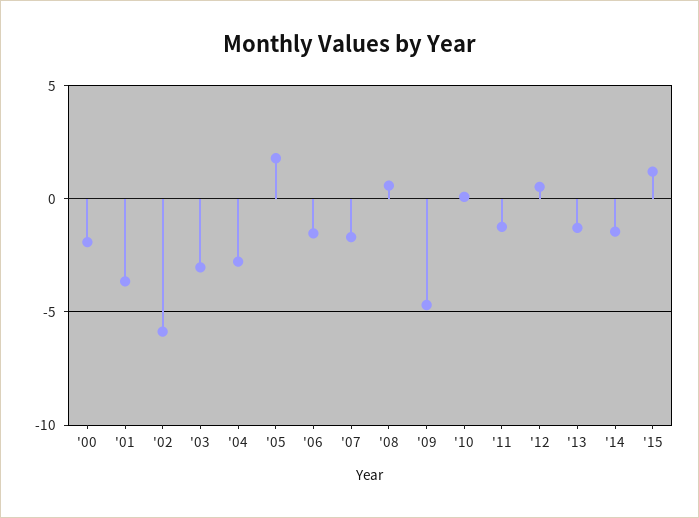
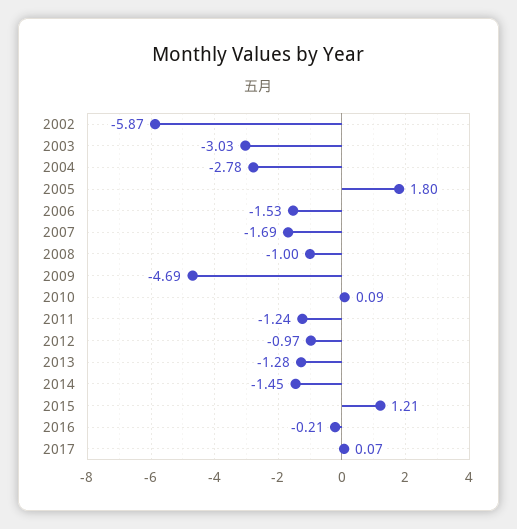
'00: -2 -> none
'01: -3.5 -> none
'08: 0.5 -> -1
'12: 0.5 -> -0.97
2016: none -> -0.21
2017: none -> 0.07

